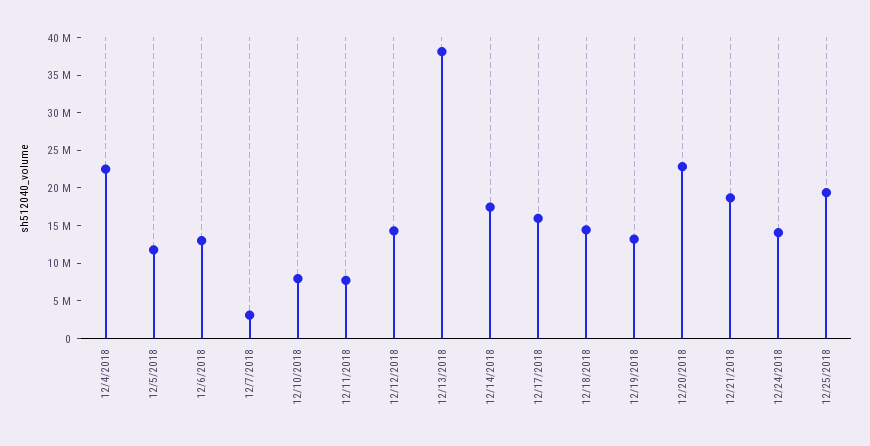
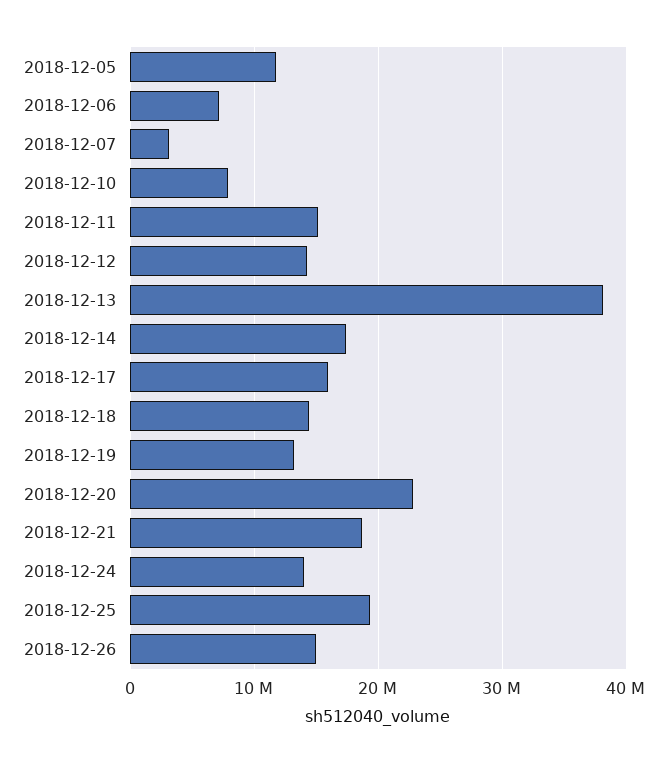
12/4/2018: 22500000 -> none
12/6/2018: 12500000 -> 7000000
12/11/2018: 7500000 -> 15000000
2018-12-26: none -> 15000000

